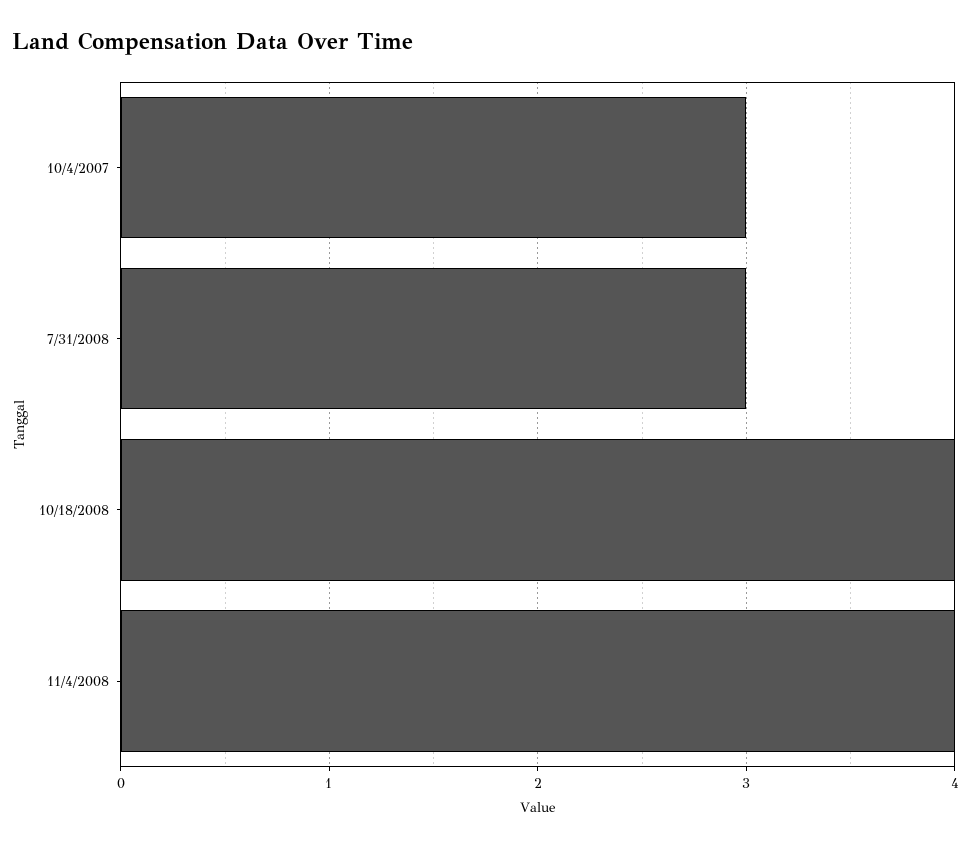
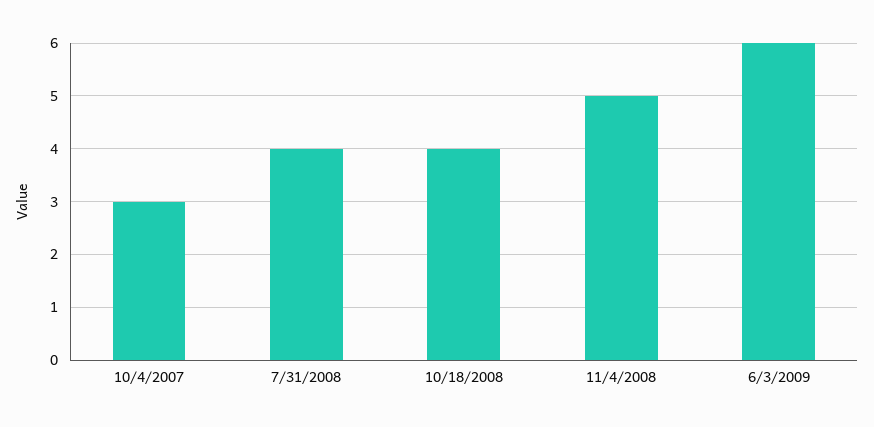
7/31/2008: 3 -> 4
11/4/2008: 4 -> 5
6/3/2009: none -> 6

